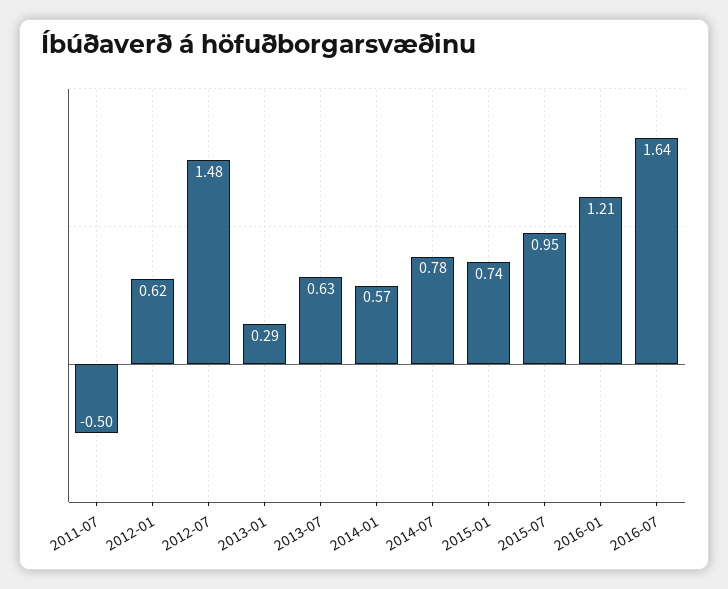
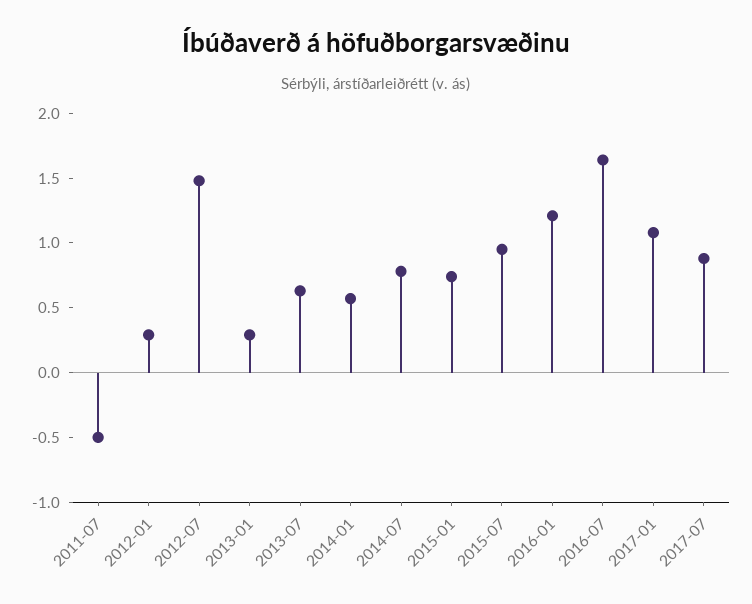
2012-01: 0.62 -> 0.3
2017-01: none -> 1.1
2017-07: none -> 0.9

